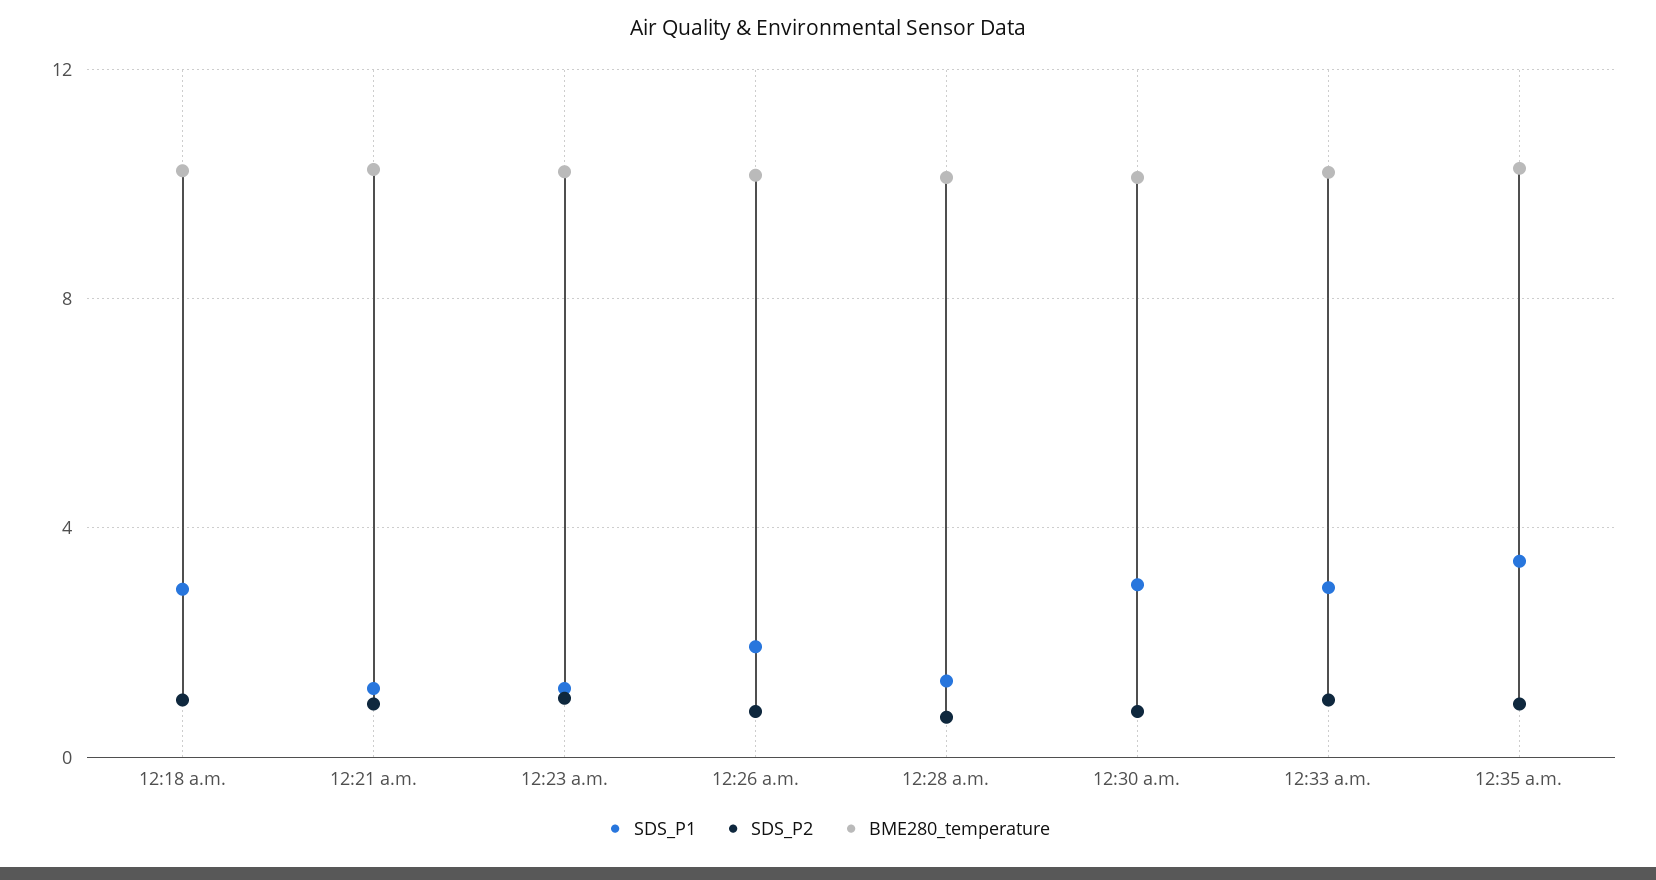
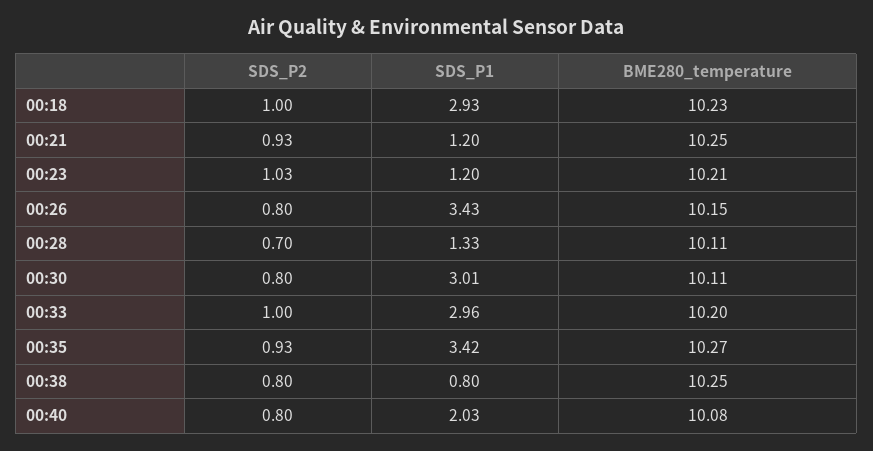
SDS_P1, 12:26 a.m.: 2 -> 3.43
SDS_P2, 00:38: none -> 0.8
SDS_P1, 00:38: none -> 0.8
BME280_temperature, 00:38: none -> 10.25
SDS_P2, 00:40: none -> 0.8
SDS_P1, 00:40: none -> 2.03
BME280_temperature, 00:40: none -> 10.08

